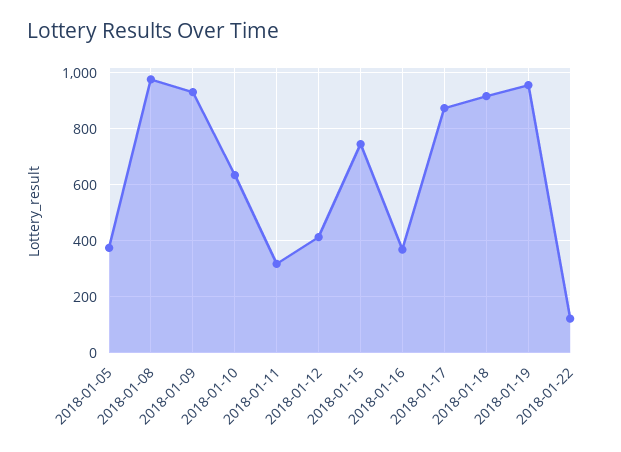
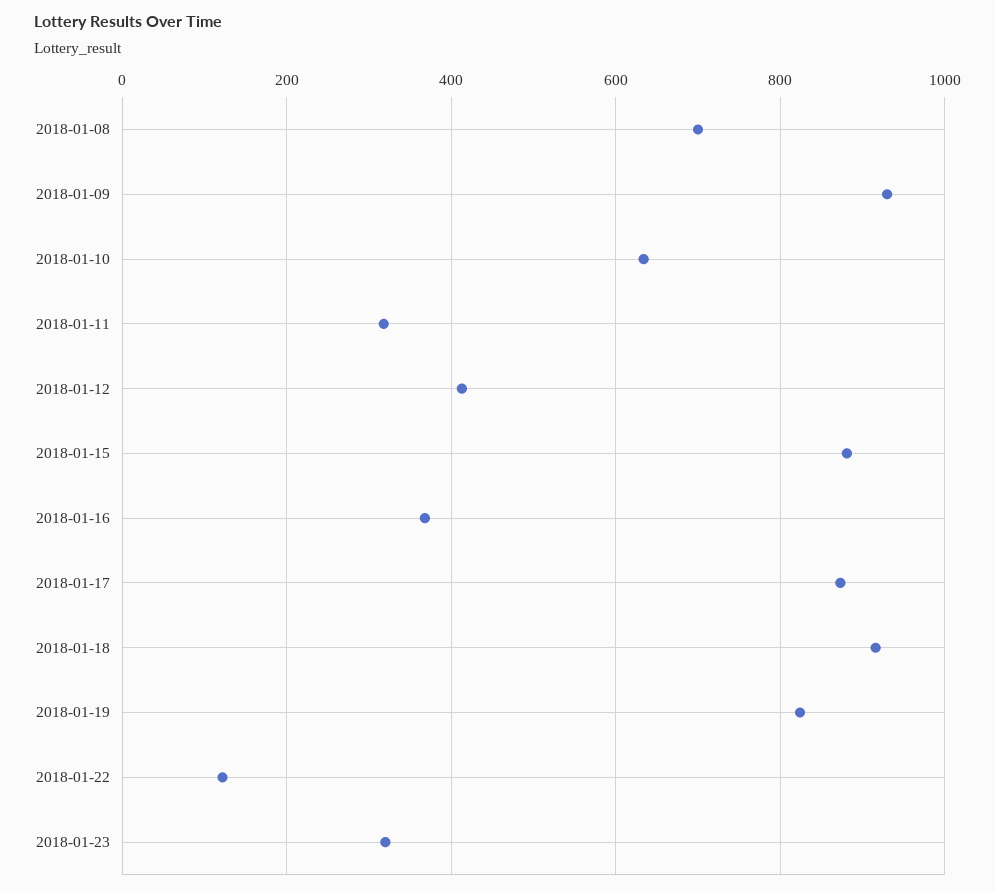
2018-01-05: 375 -> none
2018-01-08: 975 -> 700
2018-01-15: 750 -> 880
2018-01-19: 950 -> 820
2018-01-23: none -> 320

